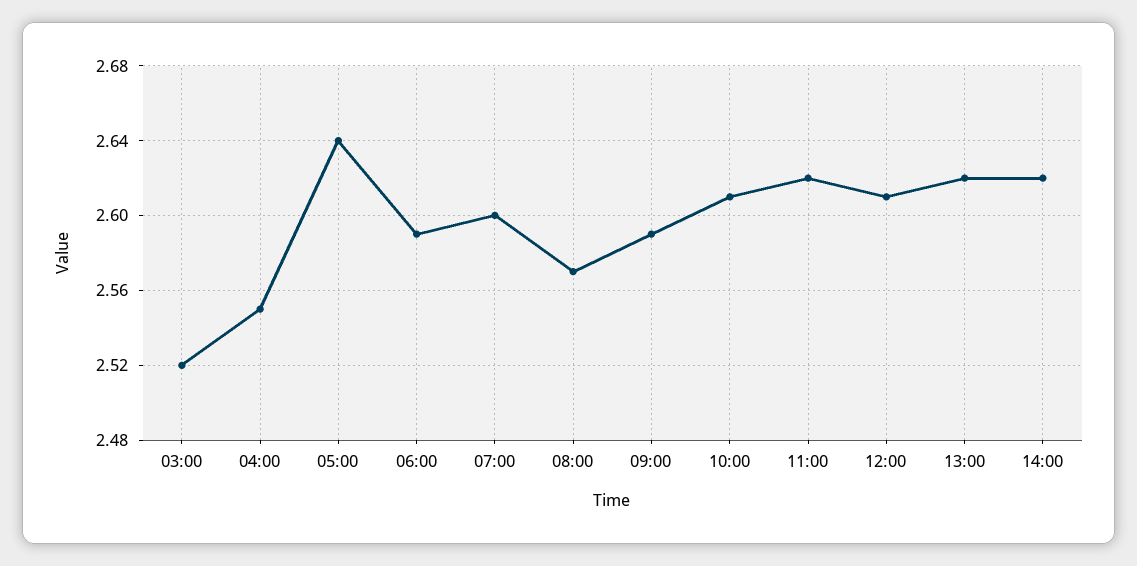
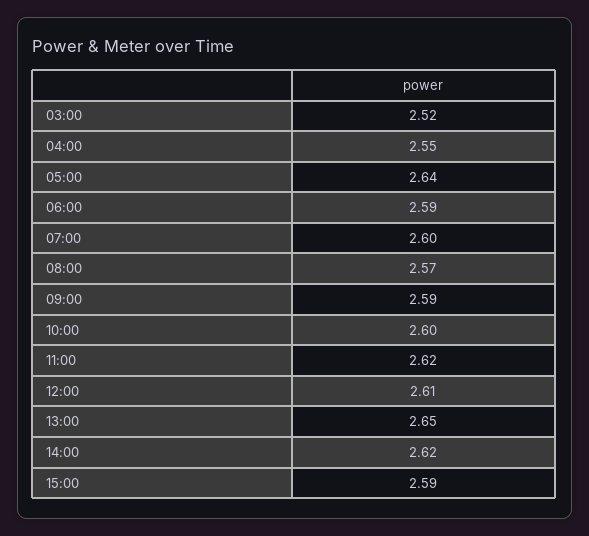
10:00: 2.61 -> 2.6
13:00: 2.62 -> 2.65
15:00: none -> 2.59

